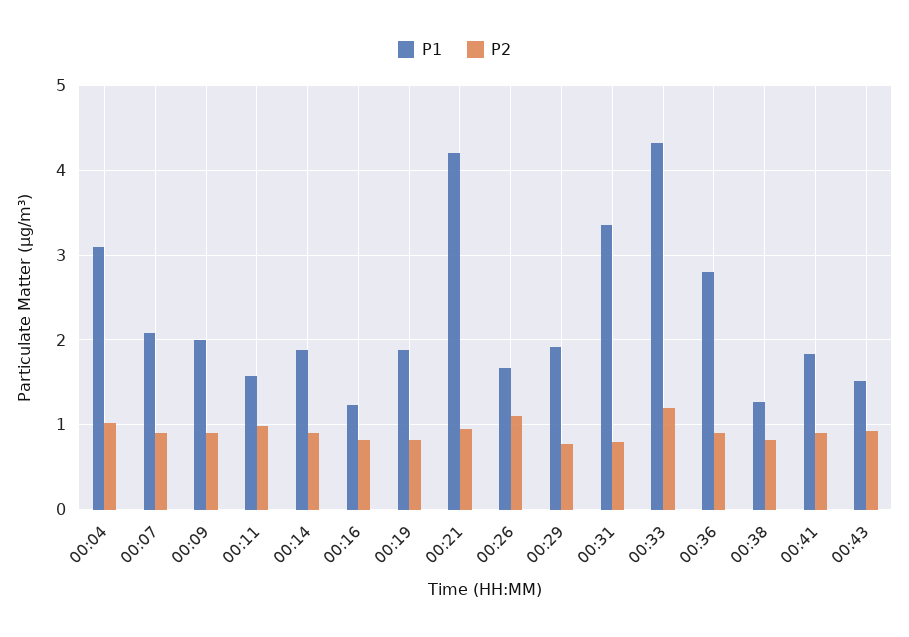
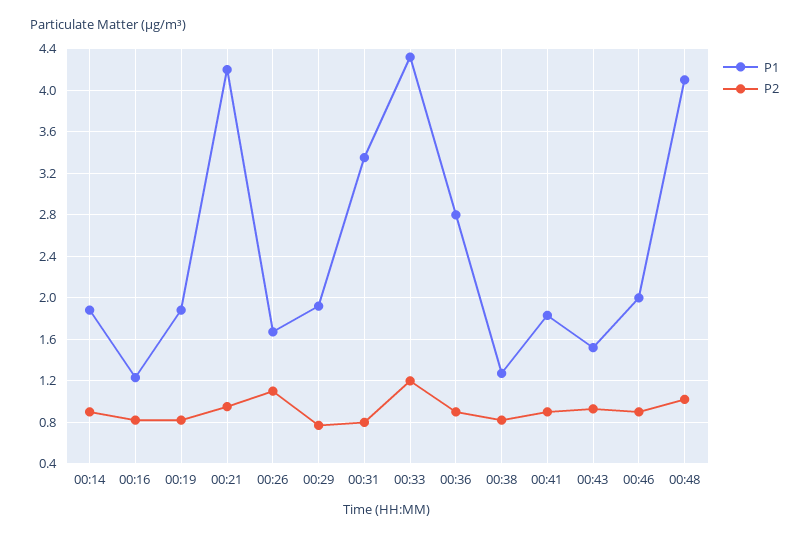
P1, 00:04: 3.1 -> none
P2, 00:04: 1 -> none
P1, 00:07: 2.1 -> none
P2, 00:07: 0.9 -> none
P1, 00:09: 2 -> none
P2, 00:09: 0.9 -> none
P1, 00:11: 1.6 -> none
P2, 00:11: 1 -> none
P1, 00:46: none -> 2
P2, 00:46: none -> 0.9
P1, 00:48: none -> 4.1
P2, 00:48: none -> 1

